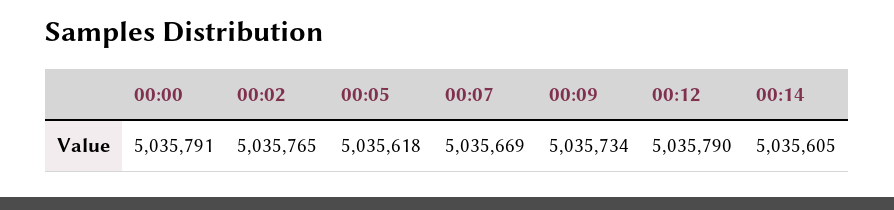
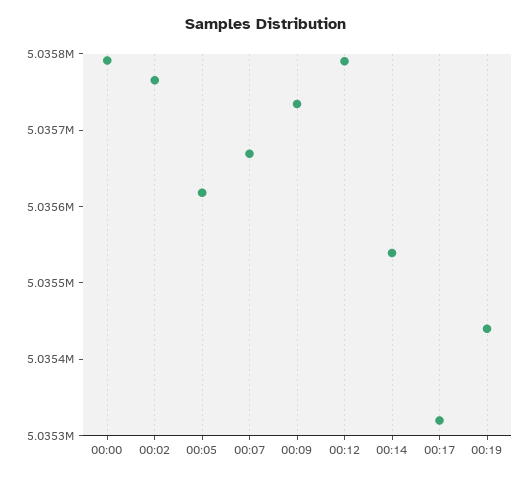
00:14: 5035605 -> 5035540
00:17: none -> 5035320
00:19: none -> 5035440

